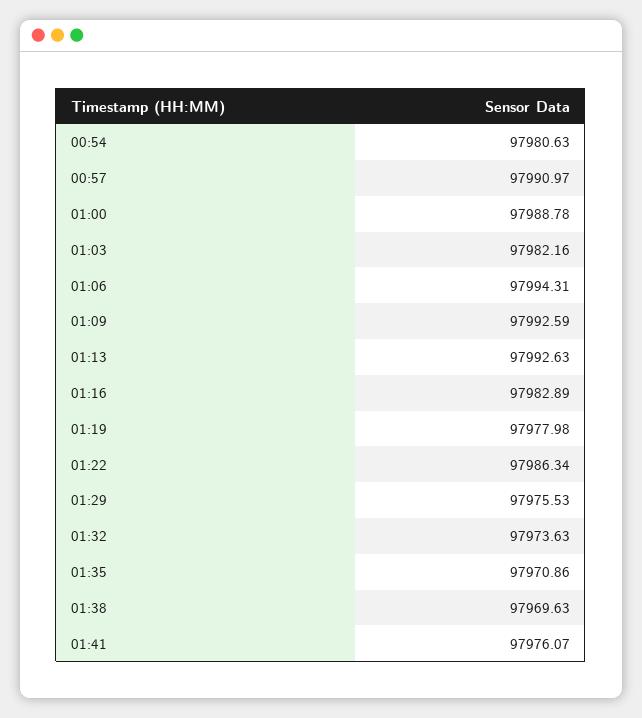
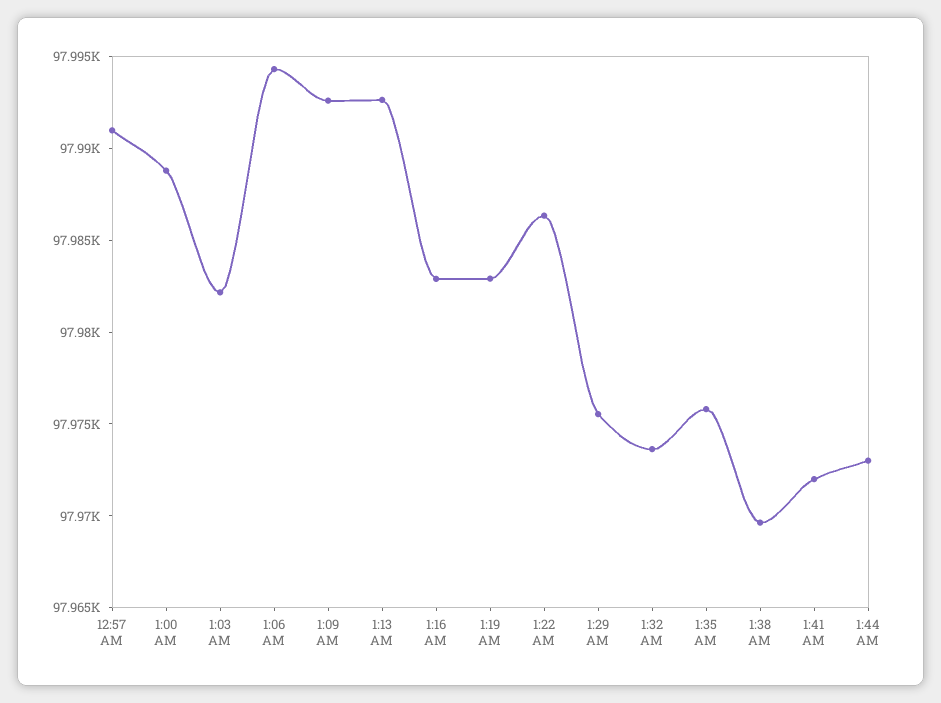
00:54: 97980.63 -> none
01:19: 97977.98 -> 97983
01:35: 97970.86 -> 97976
01:41: 97976.07 -> 97972
1:44 AM: none -> 97973

